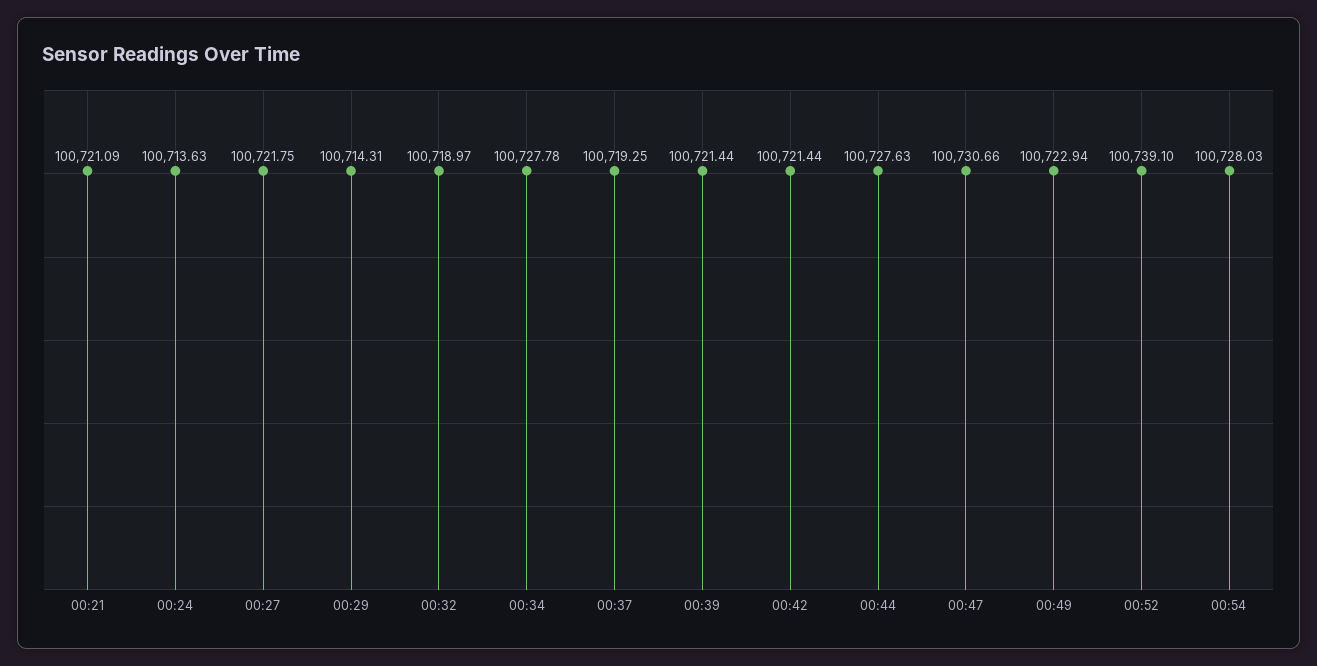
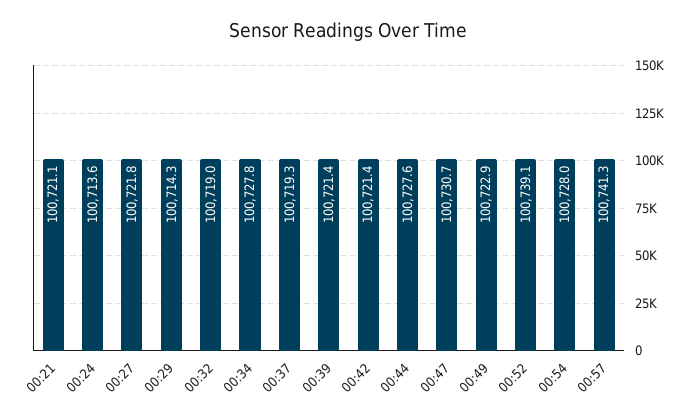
00:57: none -> 100741.3

